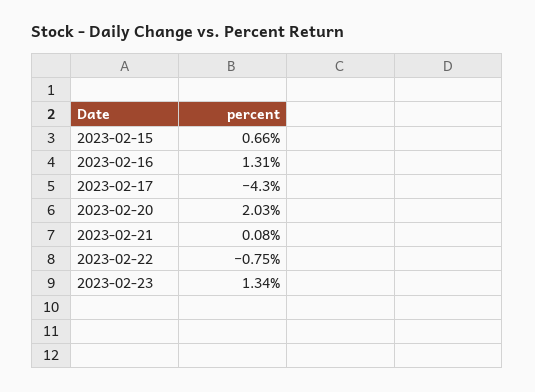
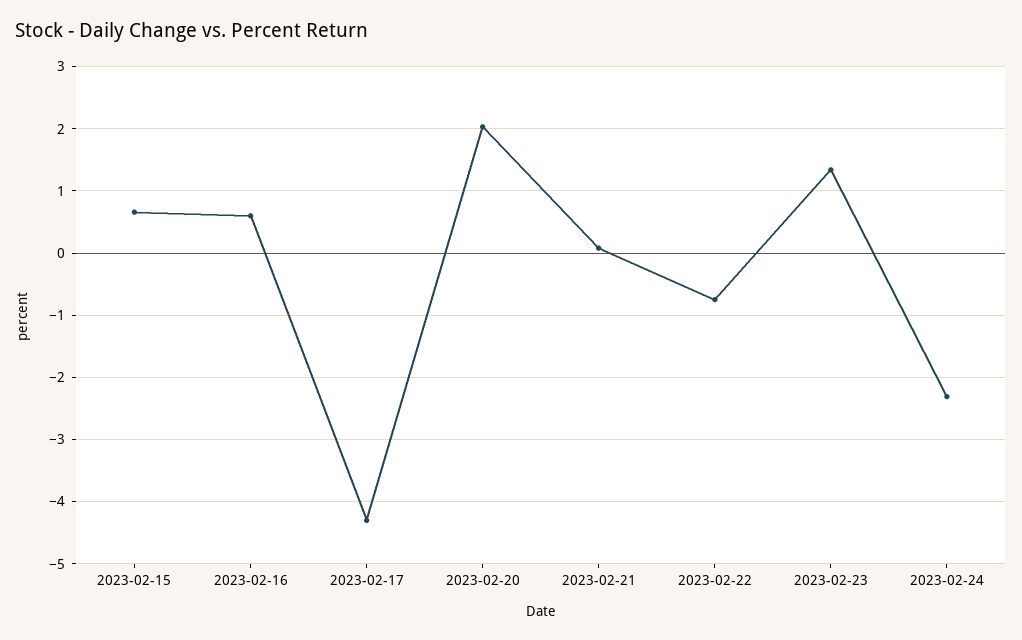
2023-02-16: 1.31 -> 0.6
2023-02-24: none -> -2.3

